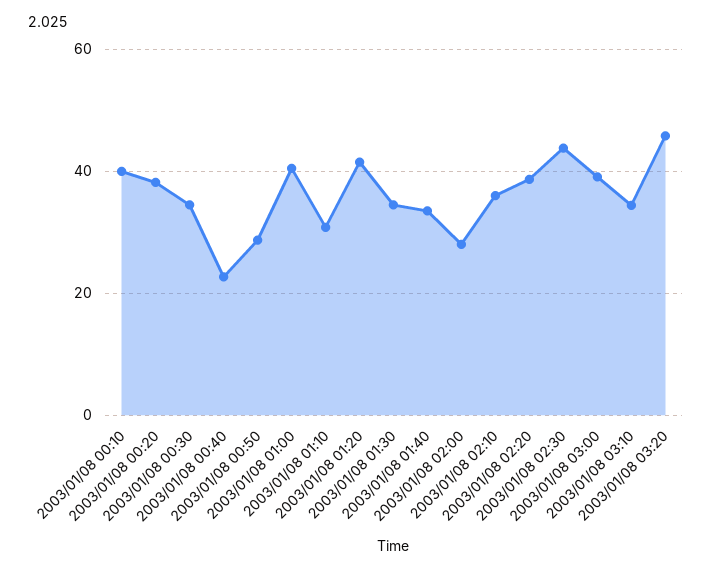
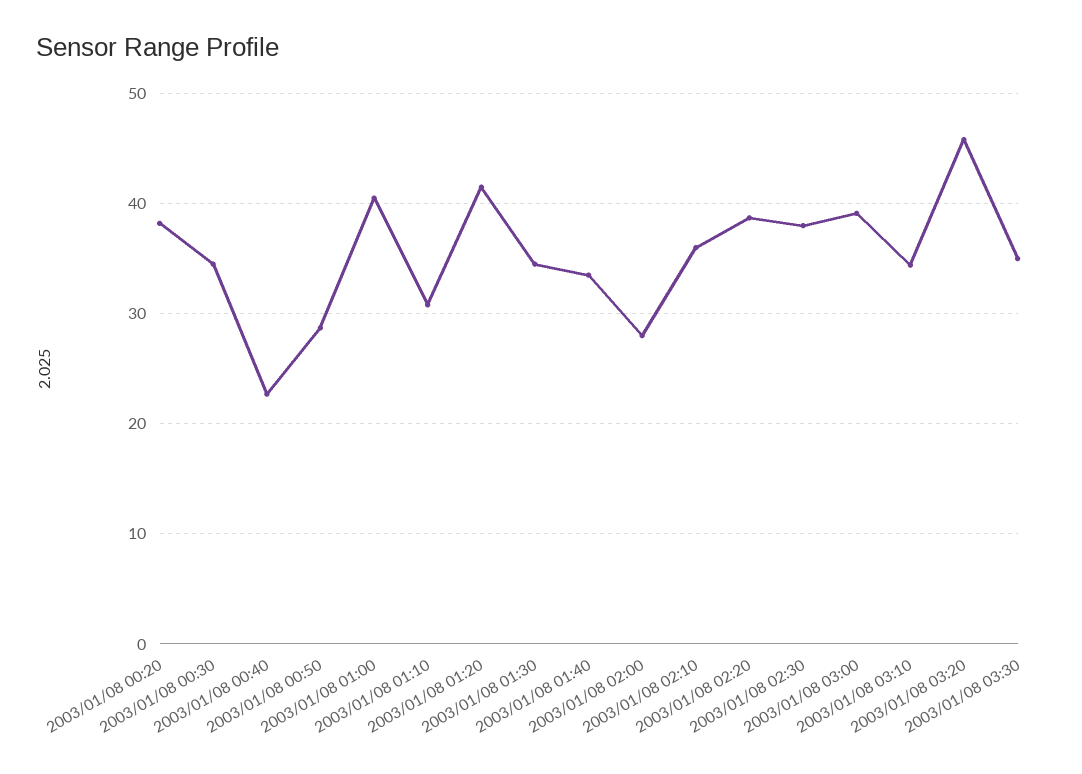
2003/01/08 00:10: 40 -> none
2003/01/08 02:30: 44 -> 38
2003/01/08 03:30: none -> 35

